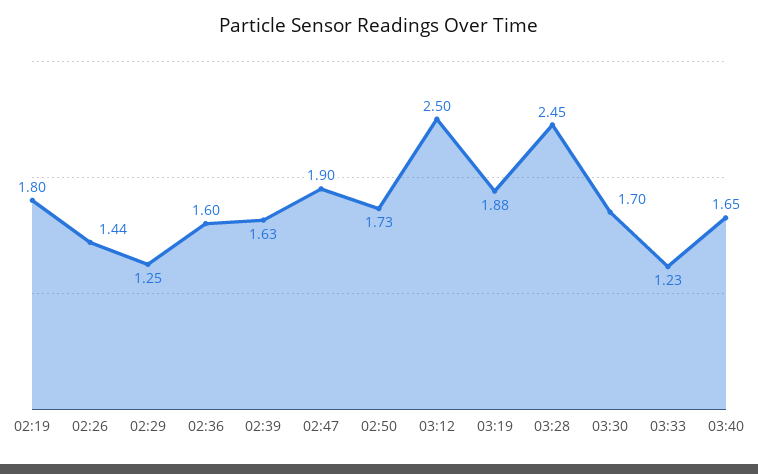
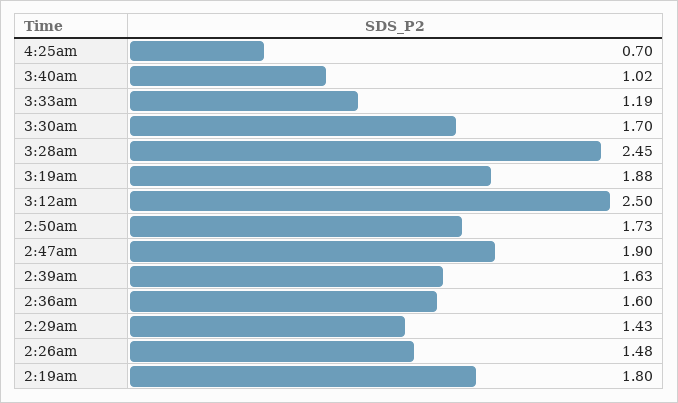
02:26: 1.44 -> 1.48
02:29: 1.25 -> 1.43
03:33: 1.23 -> 1.19
03:40: 1.65 -> 1.02
4:25am: none -> 0.7

